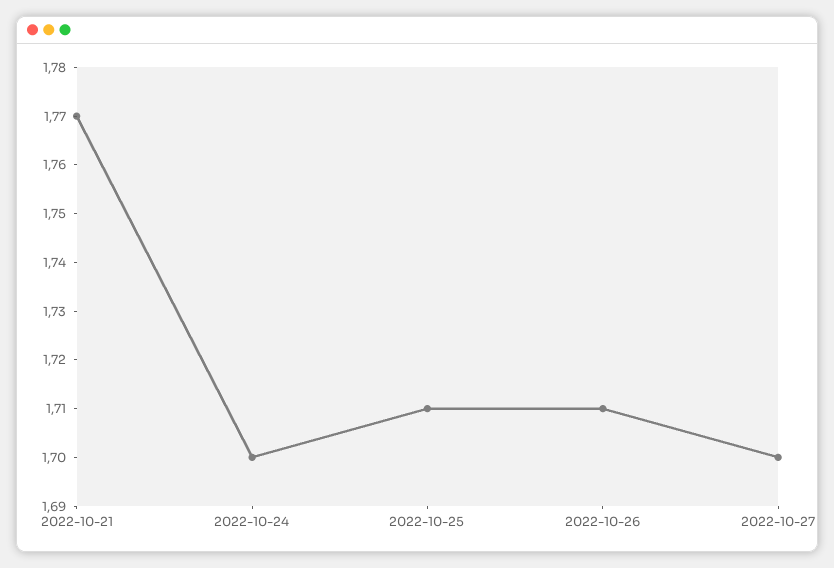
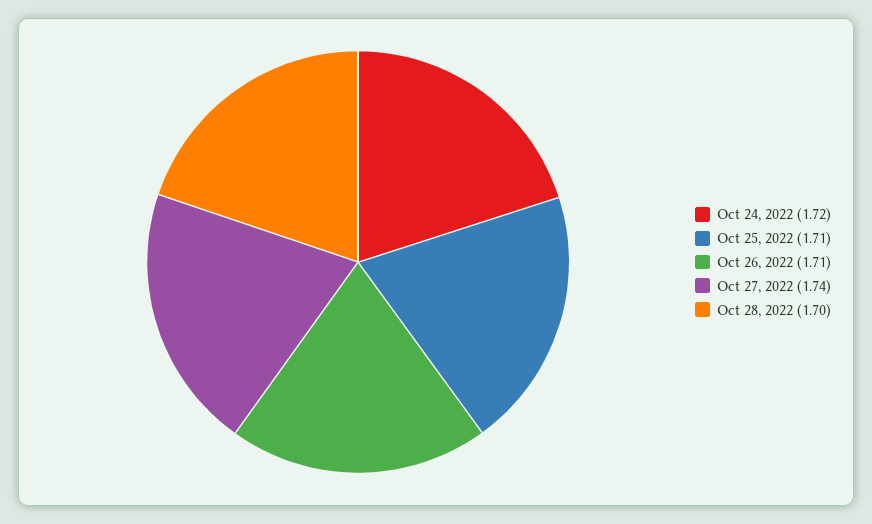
2022-10-21: 1.77 -> none
2022-10-24: 1.7 -> 1.72
2022-10-27: 1.7 -> 1.74
Oct 28, 2022: none -> 1.7

